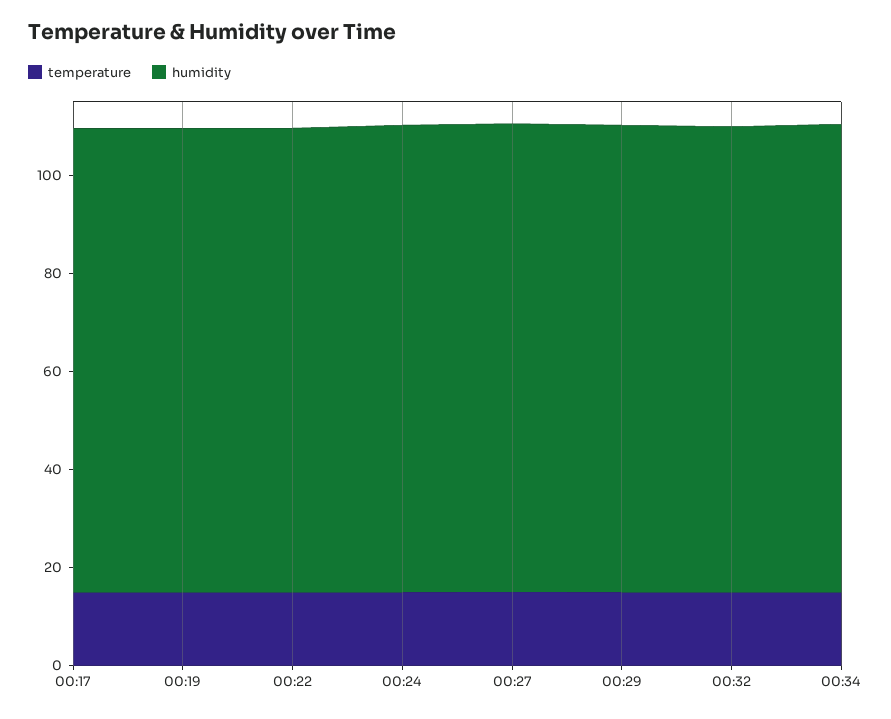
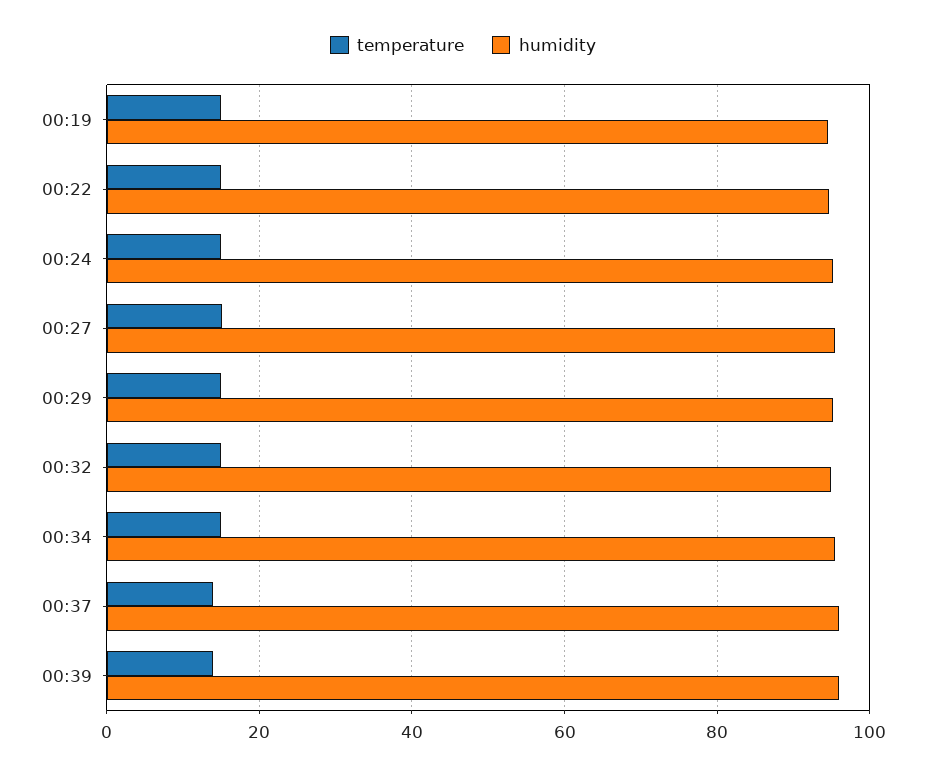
temperature, 00:17: 15 -> none
humidity, 00:17: 95 -> none
temperature, 00:37: none -> 14
humidity, 00:37: none -> 96
temperature, 00:39: none -> 14
humidity, 00:39: none -> 96

